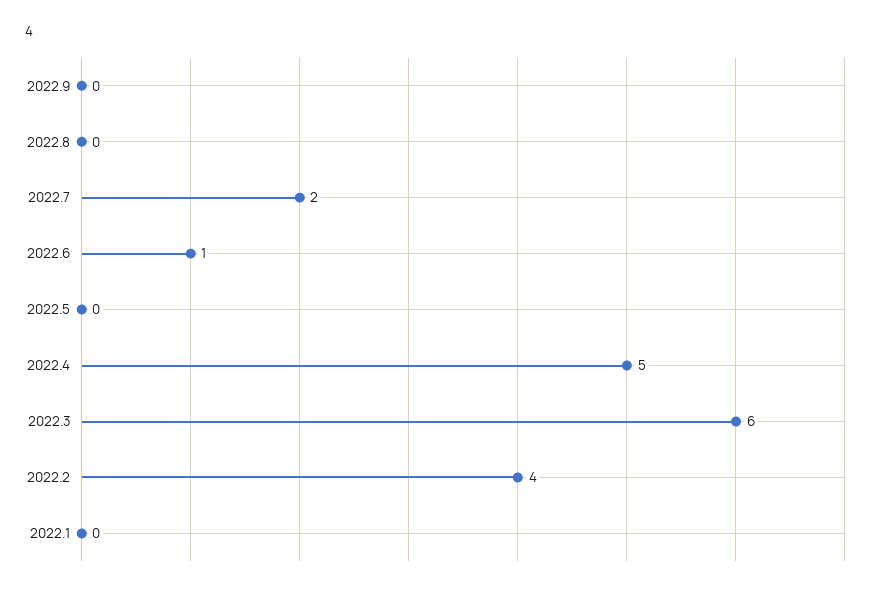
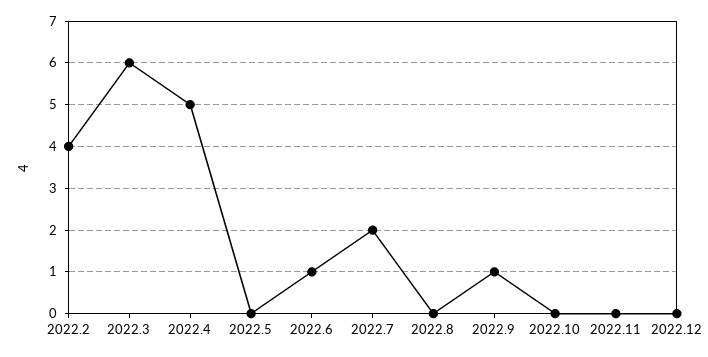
2022.9: 0 -> 1
2022.1: 0 -> none
2022.10: none -> 0
2022.11: none -> 0
2022.12: none -> 0

